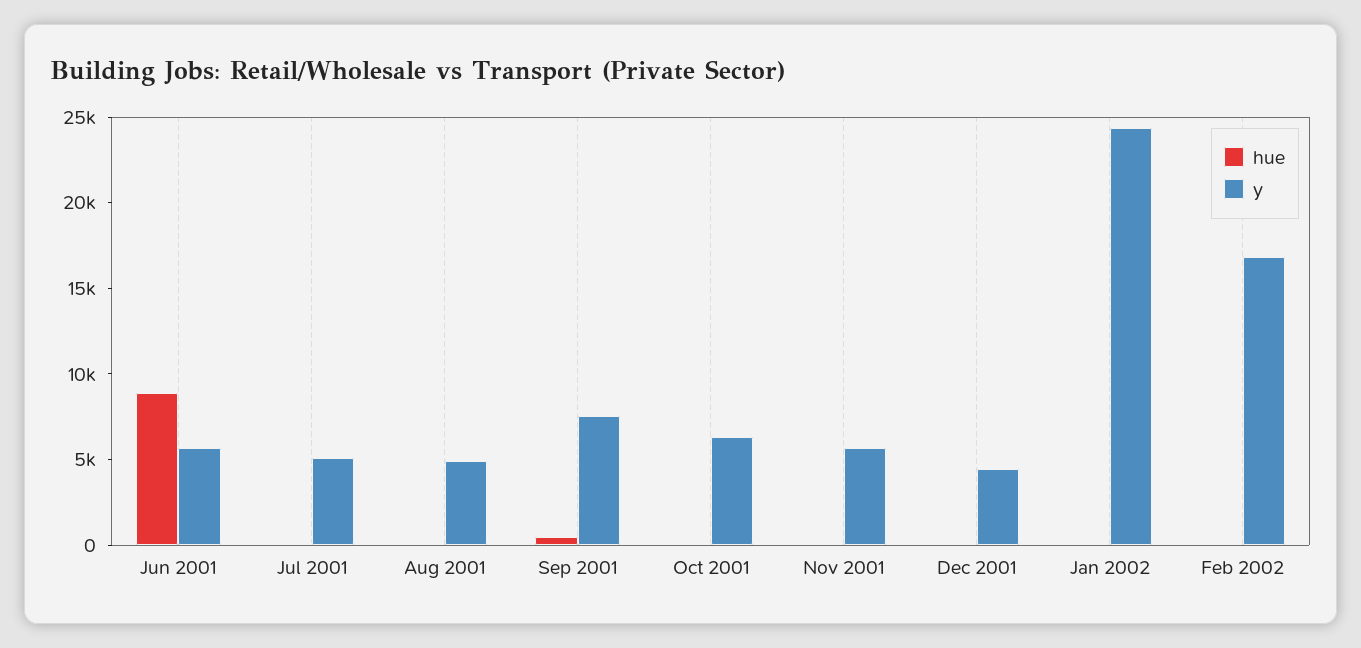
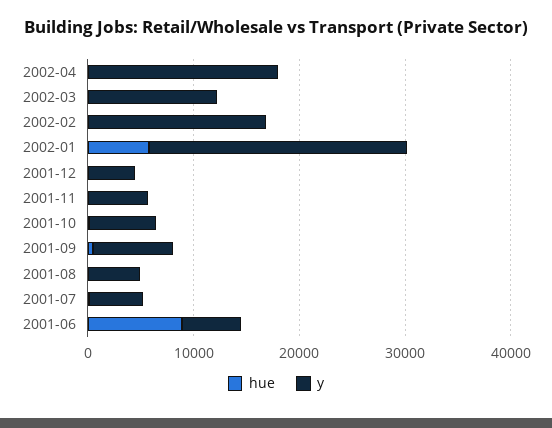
hue, Jan 2002: 0 -> 6000
hue, 2002-04: none -> 0
y, 2002-04: none -> 18000
hue, 2002-03: none -> 0
y, 2002-03: none -> 12000

